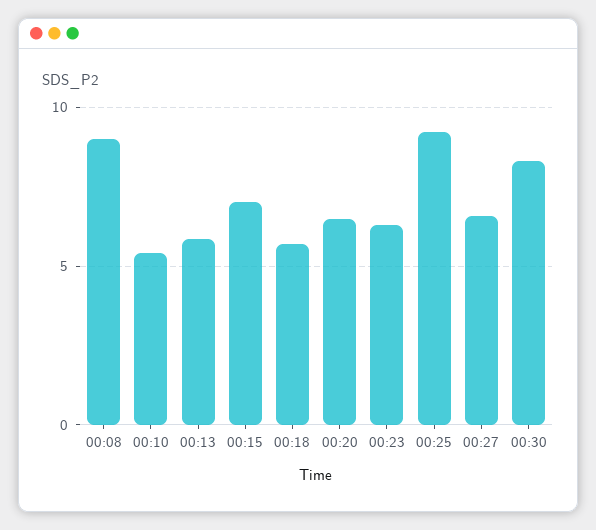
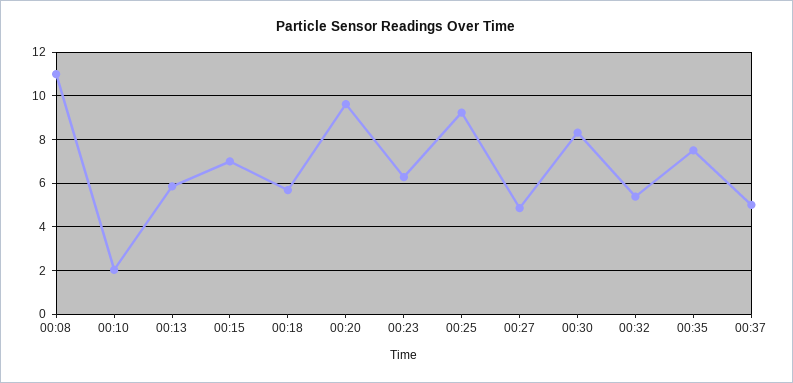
00:08: 9 -> 11
00:10: 5.5 -> 2
00:20: 6.5 -> 9.5
00:27: 6.5 -> 5
00:32: none -> 5.5
00:35: none -> 7.5
00:37: none -> 5

